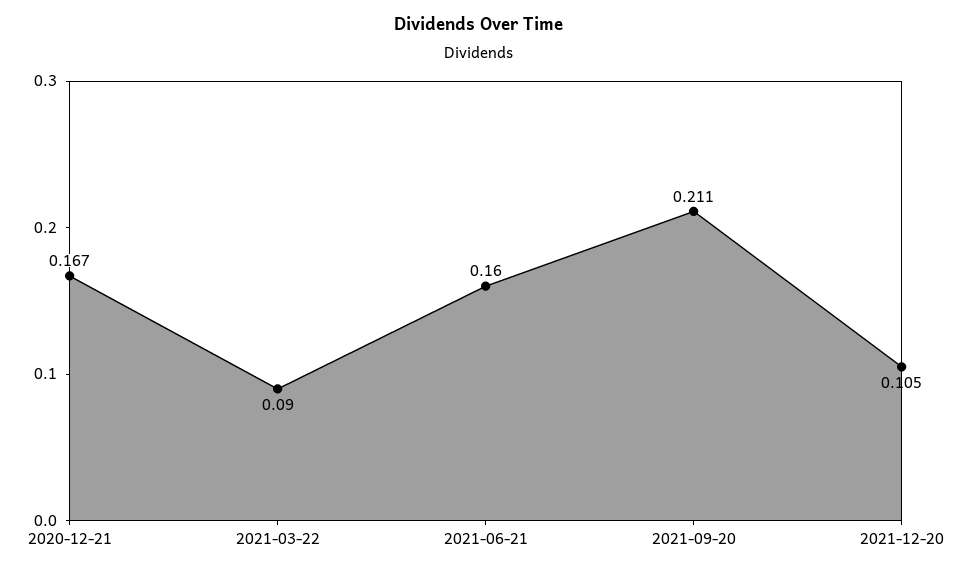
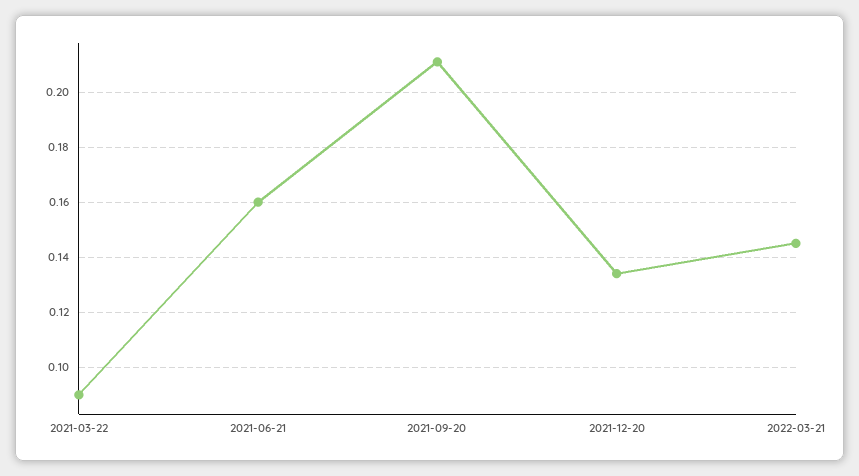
2020-12-21: 0.167 -> none
2021-12-20: 0.105 -> 0.135
2022-03-21: none -> 0.145

